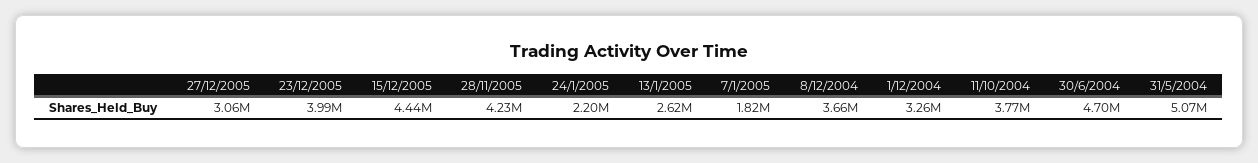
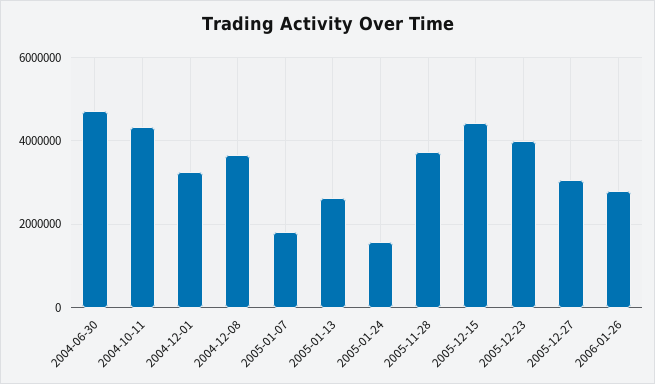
28/11/2005: 4230000 -> 3800000
24/1/2005: 2200000 -> 1600000
11/10/2004: 3770000 -> 4400000
31/5/2004: 5070000 -> none
2006-01-26: none -> 2800000

